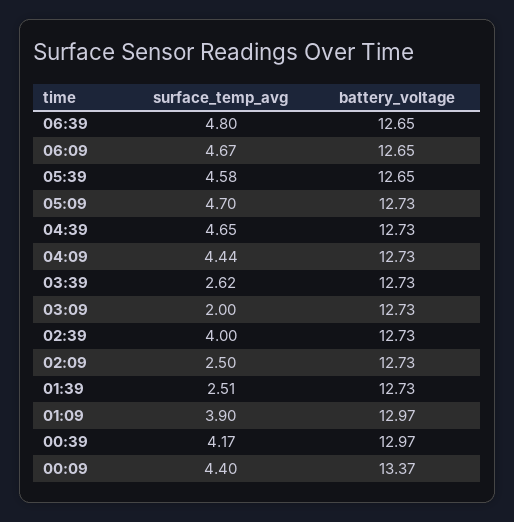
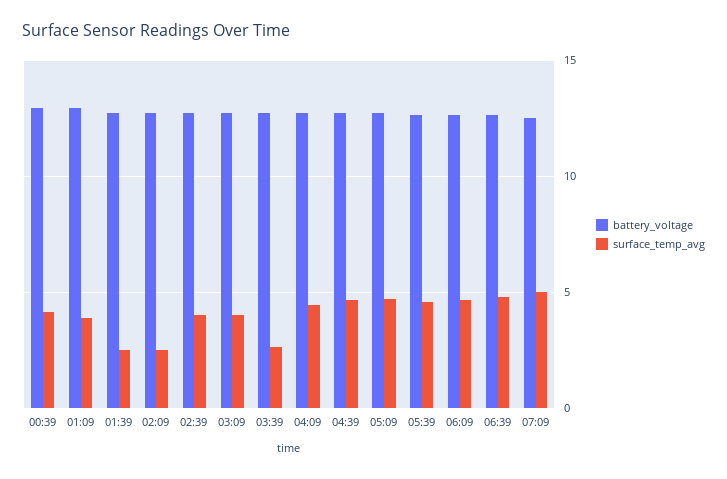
surface_temp_avg, 03:09: 2 -> 4
surface_temp_avg, 00:09: 4.4 -> none
battery_voltage, 00:09: 13.37 -> none
battery_voltage, 07:09: none -> 12.5
surface_temp_avg, 07:09: none -> 5

